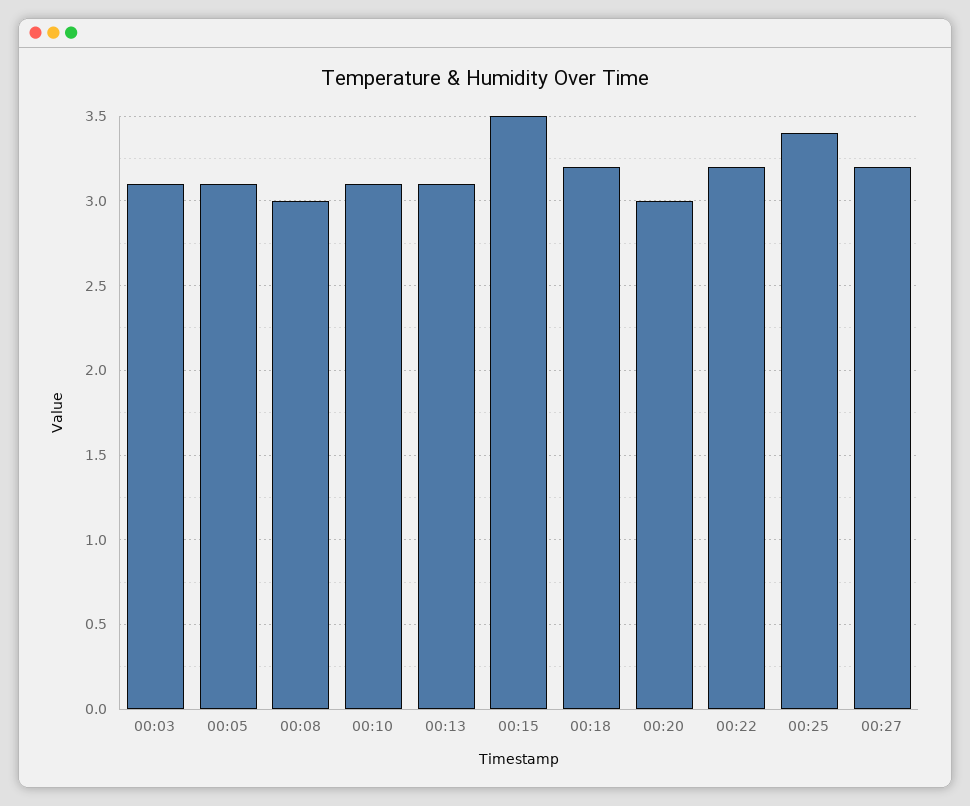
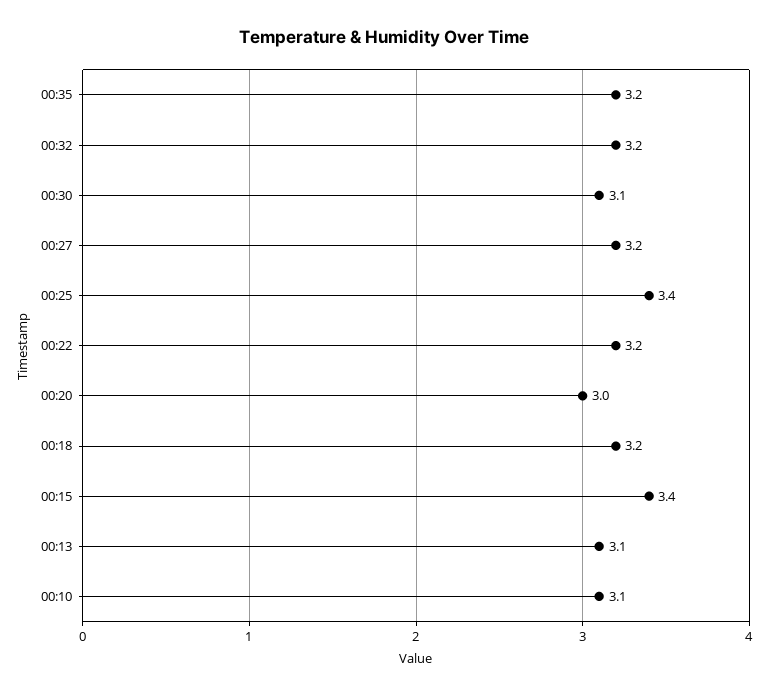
00:03: 3.1 -> none
00:05: 3.1 -> none
00:08: 3 -> none
00:15: 3.5 -> 3.4
00:35: none -> 3.2
00:32: none -> 3.2
00:30: none -> 3.1

